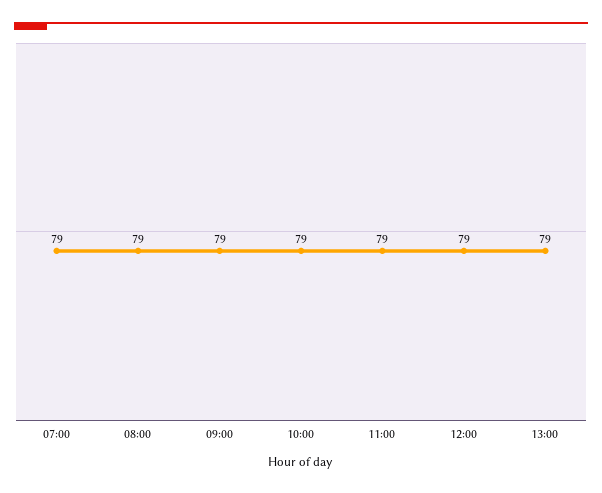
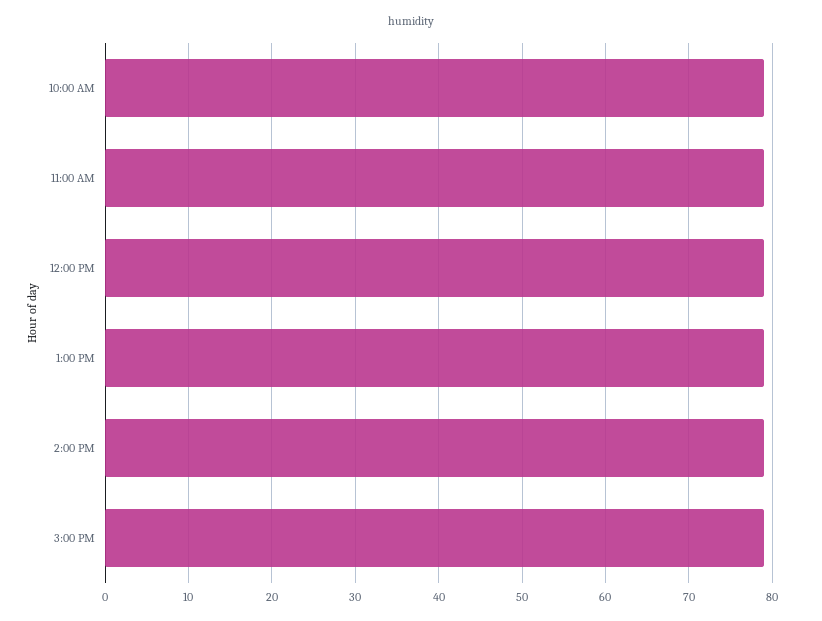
07:00: 79 -> none
08:00: 79 -> none
09:00: 79 -> none
2:00 PM: none -> 79
3:00 PM: none -> 79

